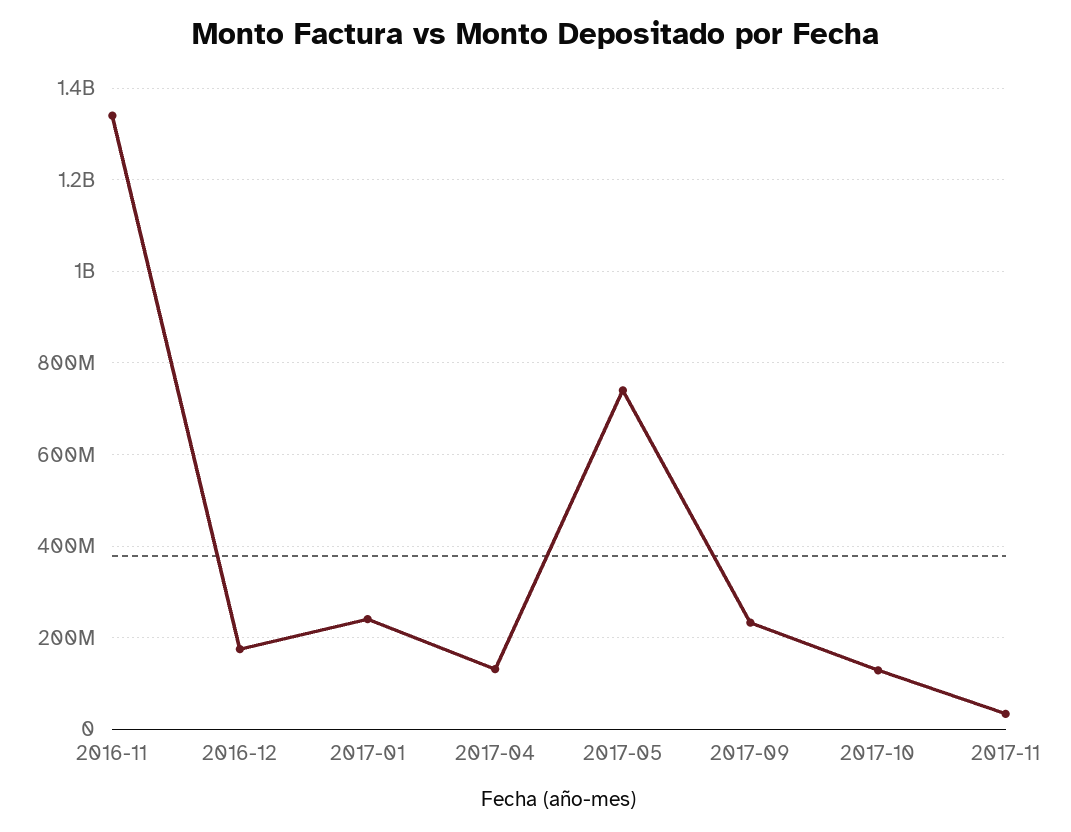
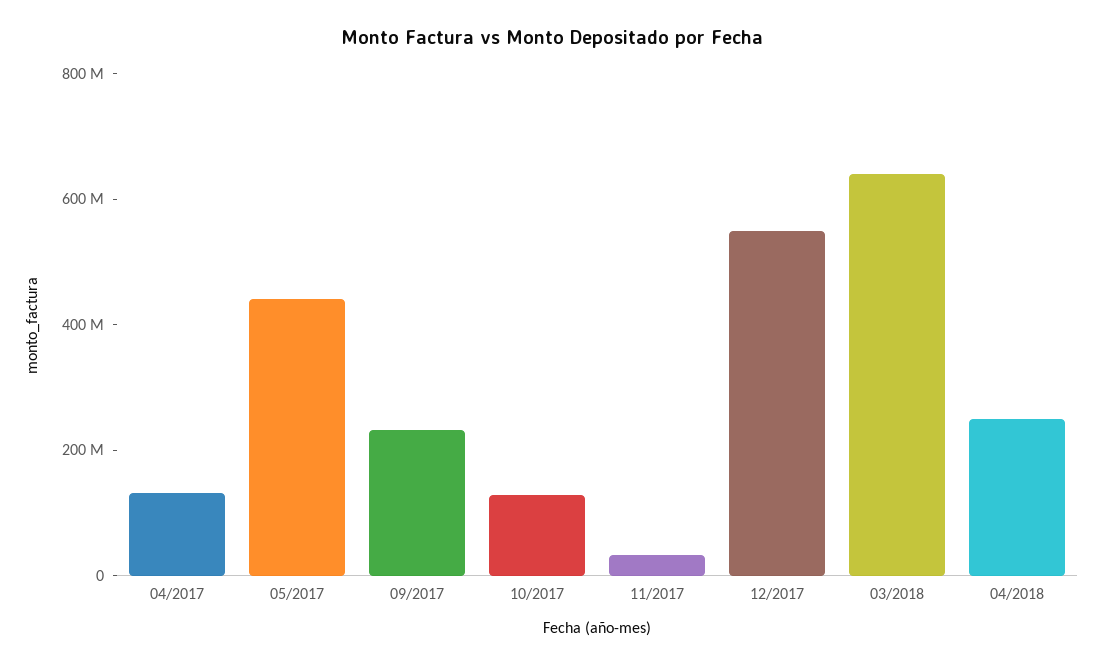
2016-11: 1340000000 -> none
2016-12: 180000000 -> none
2017-01: 240000000 -> none
2017-05: 740000000 -> 450000000
12/2017: none -> 550000000
03/2018: none -> 650000000
04/2018: none -> 250000000

